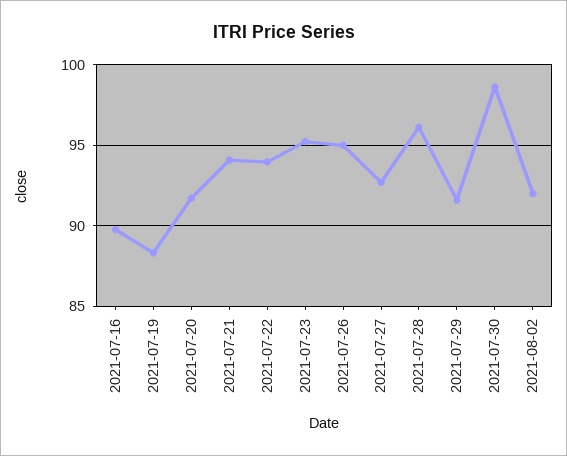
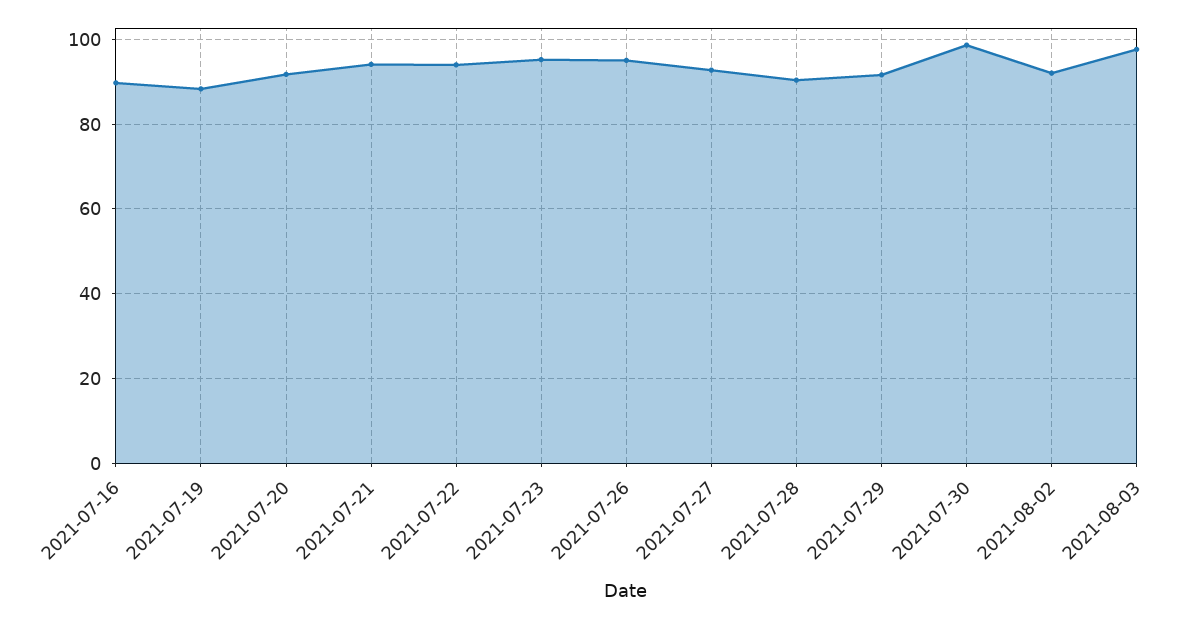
2021-07-28: 96 -> 90
2021-08-03: none -> 98

